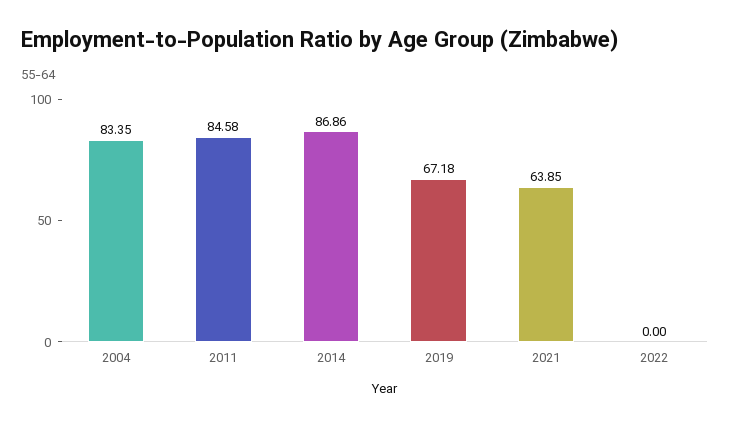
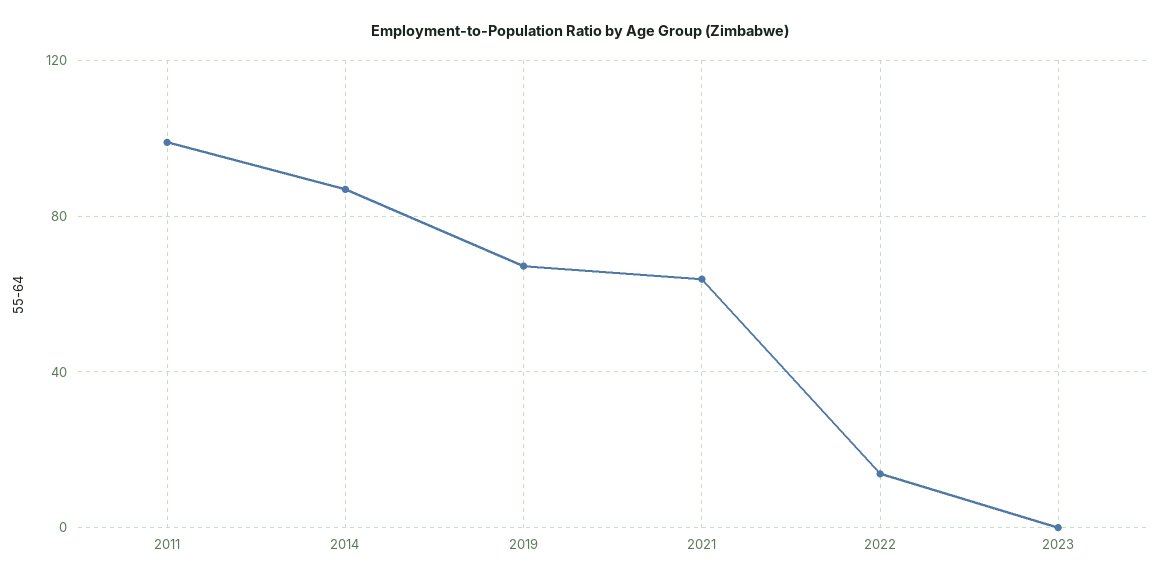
2004: 83.35 -> none
2011: 84.58 -> 100
2022: 0 -> 15
2023: none -> 0

